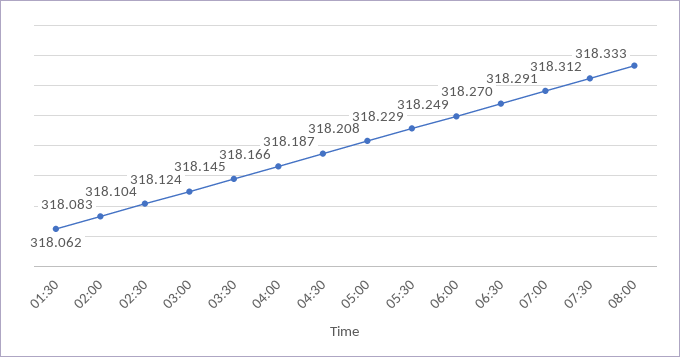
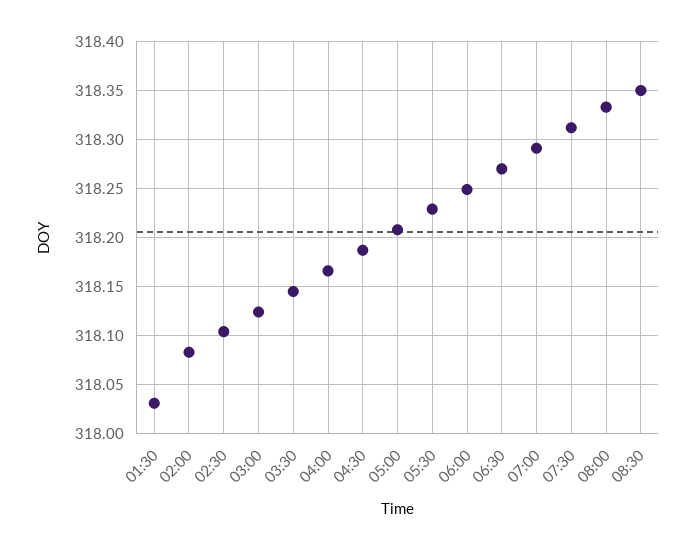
01:30: 318.062 -> 318.03
08:30: none -> 318.35

